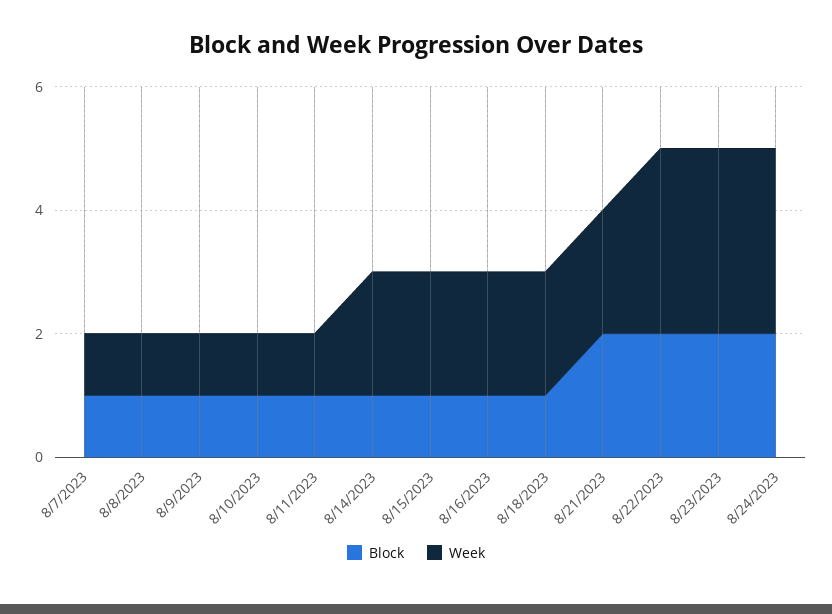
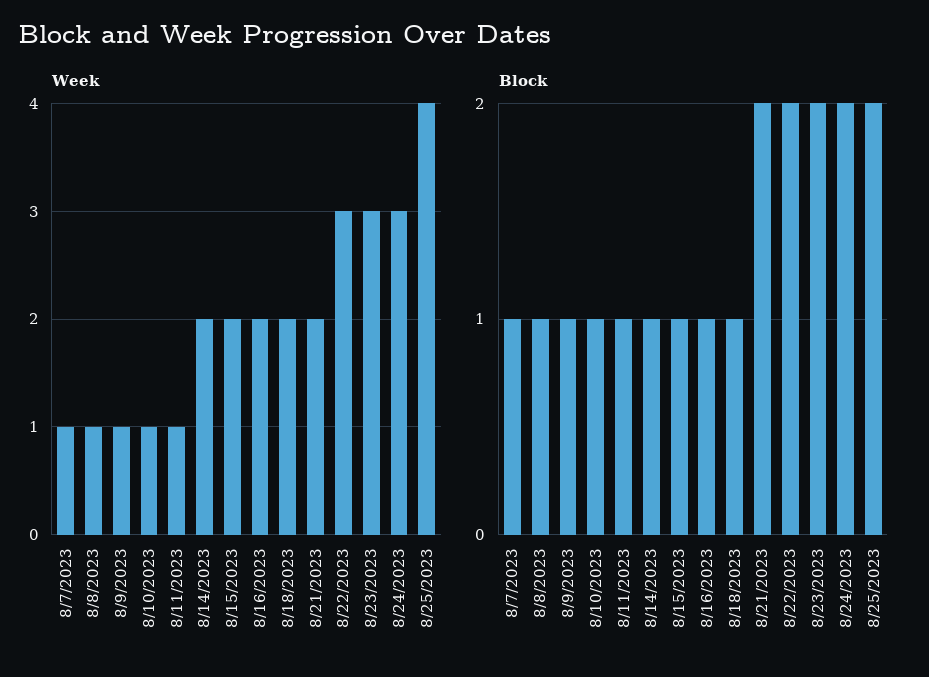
Week, 8/25/2023: none -> 4
Block, 8/25/2023: none -> 2

